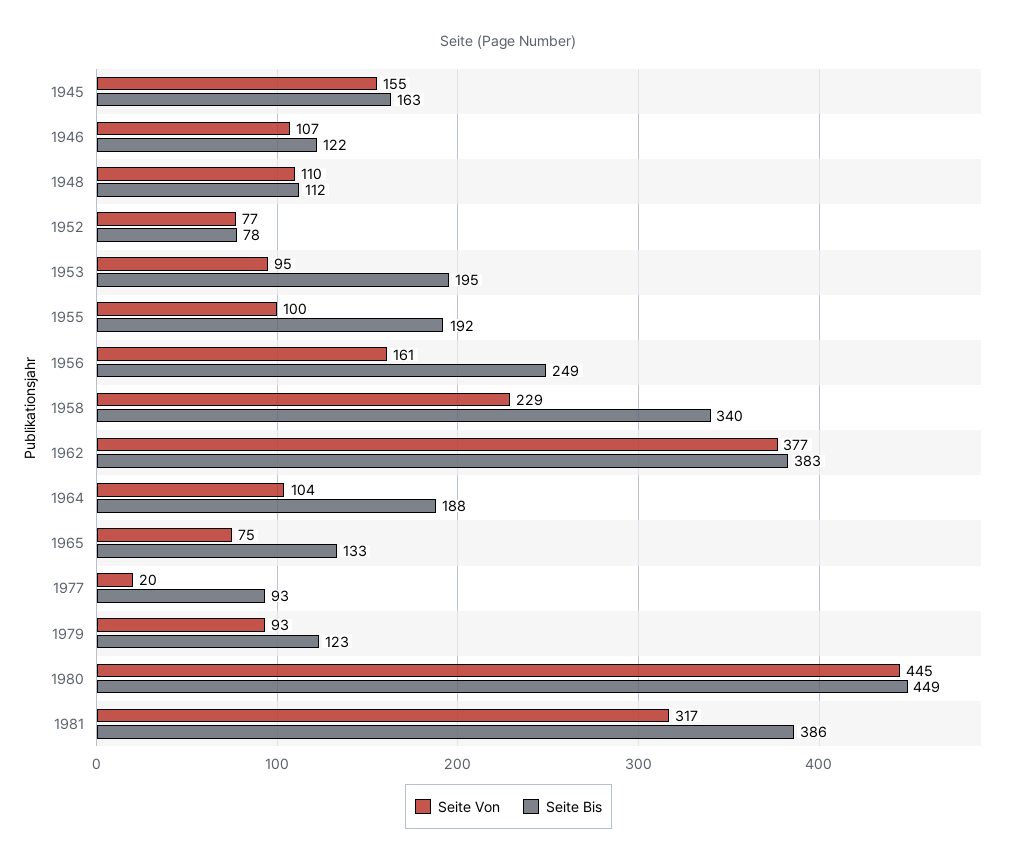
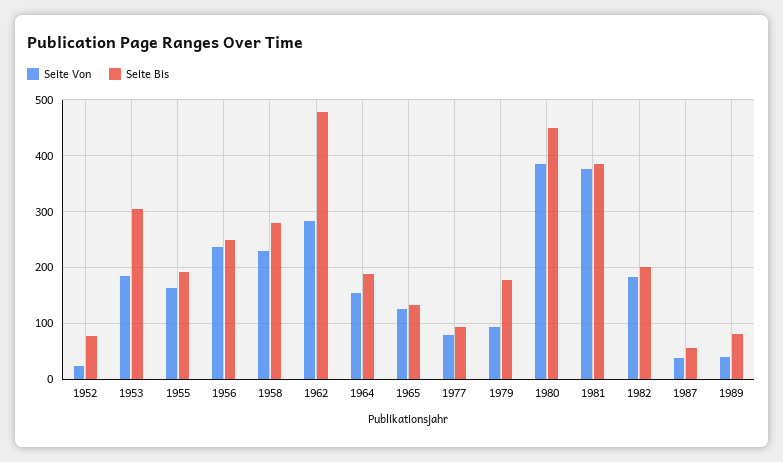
Seite Von, 1945: 155 -> none
Seite Bis, 1945: 163 -> none
Seite Von, 1946: 107 -> none
Seite Bis, 1946: 122 -> none
Seite Von, 1948: 110 -> none
Seite Bis, 1948: 112 -> none
Seite Von, 1952: 77 -> 20
Seite Von, 1953: 95 -> 180
Seite Bis, 1953: 195 -> 300
Seite Von, 1955: 100 -> 160
Seite Von, 1956: 161 -> 240
Seite Bis, 1958: 340 -> 280
Seite Von, 1962: 377 -> 280
Seite Bis, 1962: 383 -> 480
Seite Von, 1964: 104 -> 160
Seite Von, 1965: 75 -> 120
Seite Von, 1977: 20 -> 80
Seite Bis, 1979: 123 -> 180
Seite Von, 1980: 445 -> 380
Seite Von, 1981: 317 -> 380
Seite Von, 1982: none -> 180
Seite Bis, 1982: none -> 200
Seite Von, 1987: none -> 40
Seite Bis, 1987: none -> 60
Seite Von, 1989: none -> 40
Seite Bis, 1989: none -> 80

